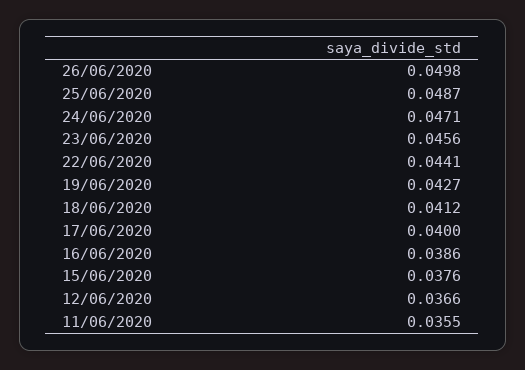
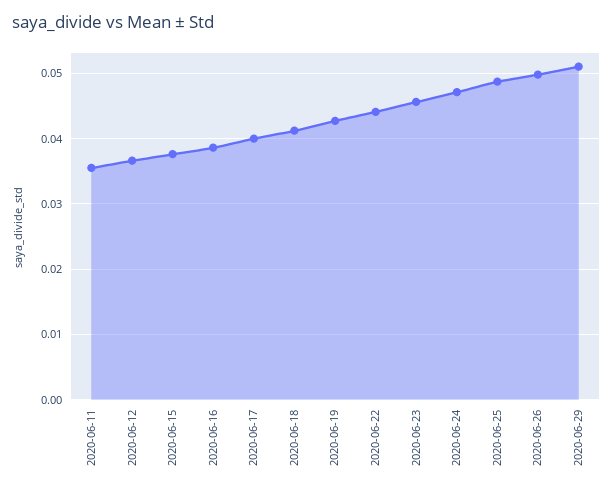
2020-06-29: none -> 0.051

